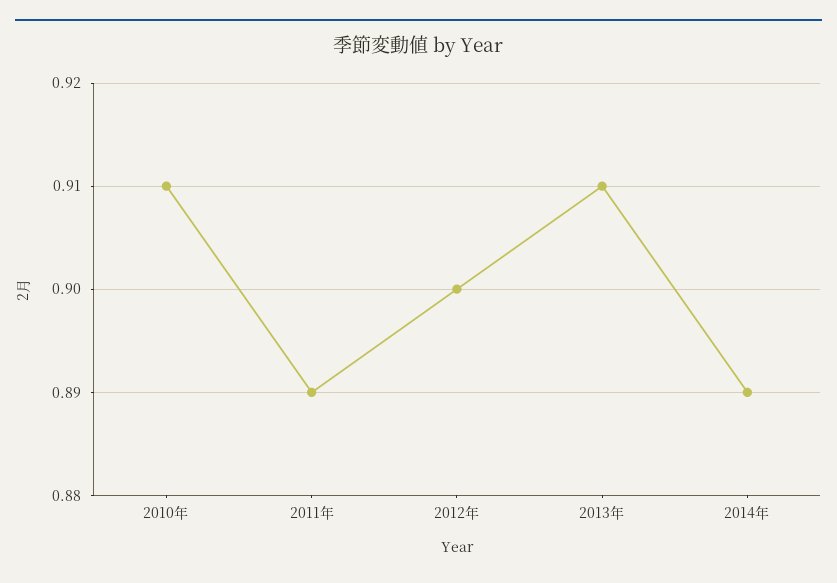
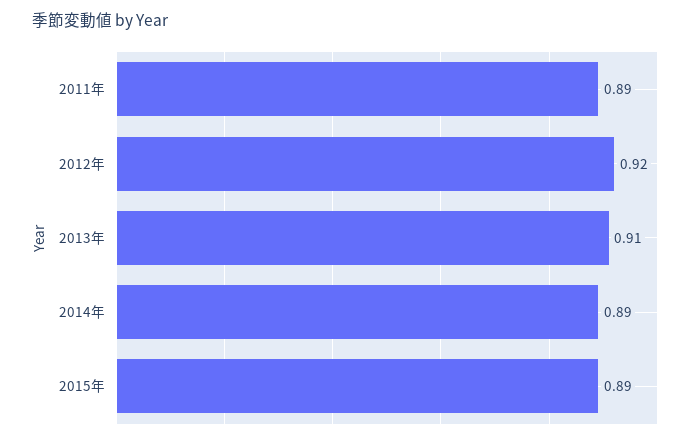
2010年: 0.91 -> none
2012年: 0.9 -> 0.92
2015年: none -> 0.89

